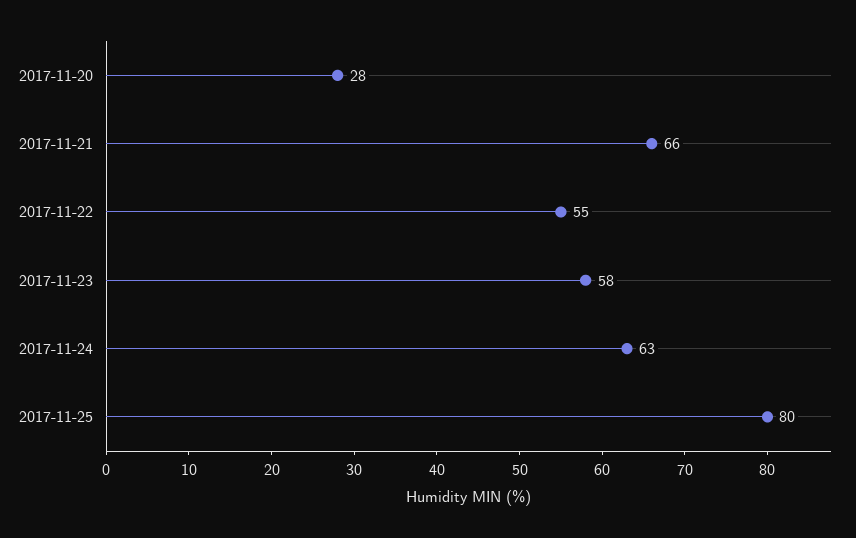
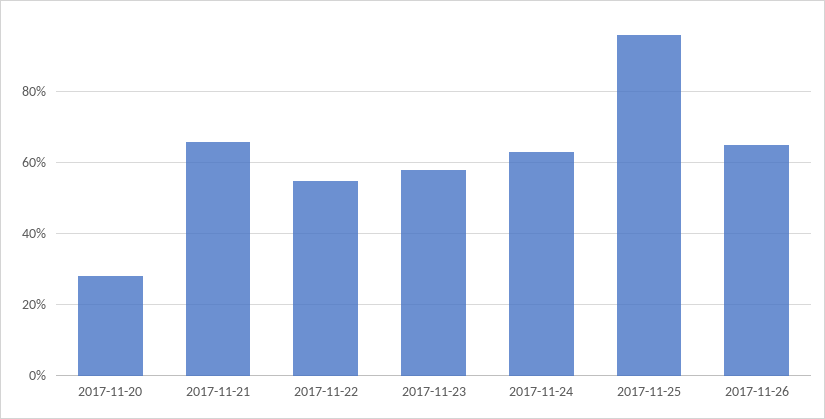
2017-11-25: 80 -> 95
2017-11-26: none -> 65

